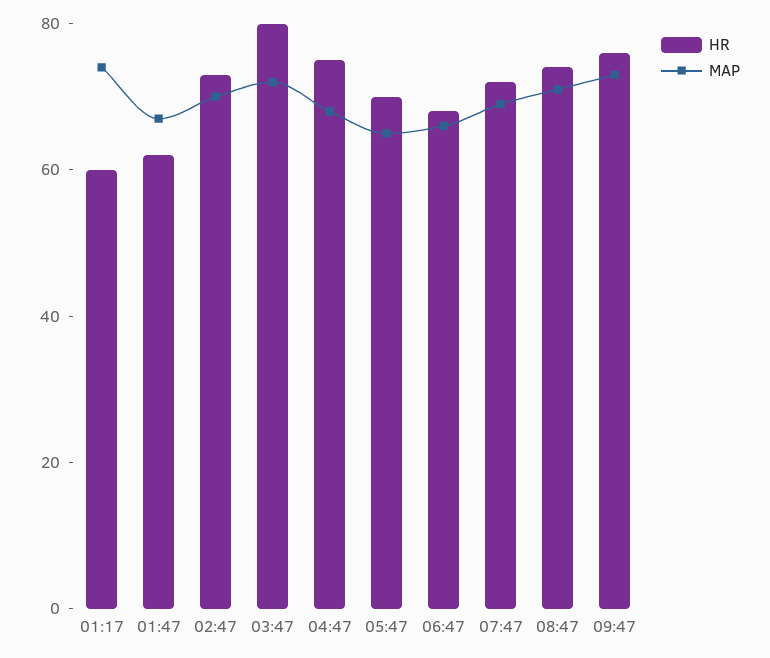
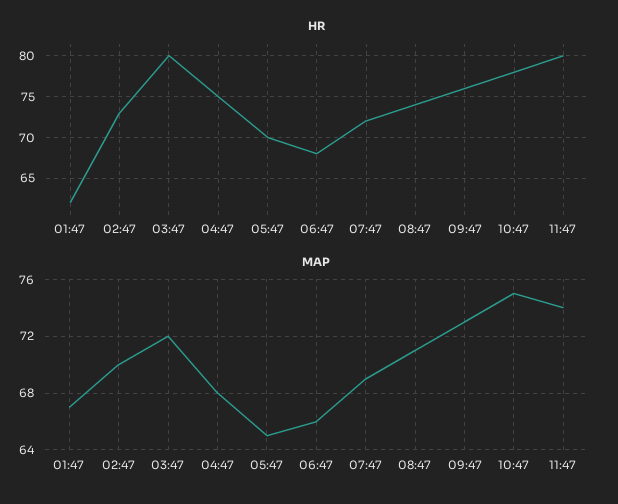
HR, 01:17: 60 -> none
MAP, 01:17: 75 -> none
HR, 10:47: none -> 78
HR, 11:47: none -> 80
MAP, 10:47: none -> 75
MAP, 11:47: none -> 74

